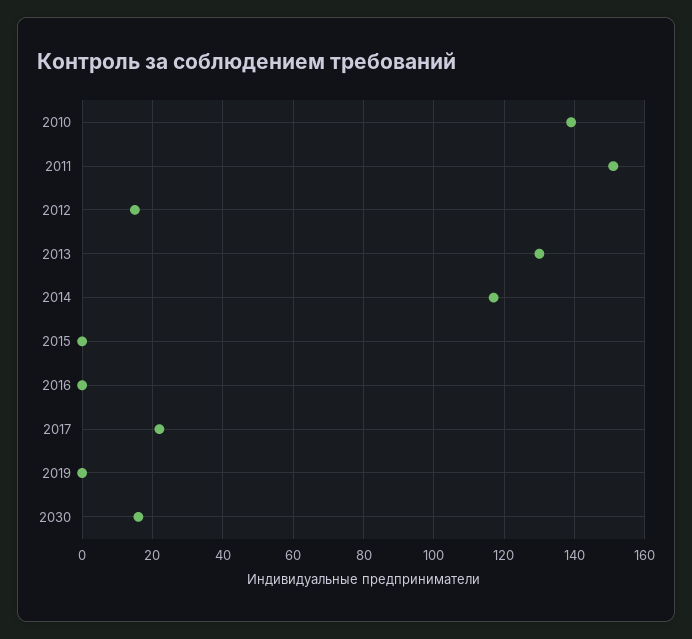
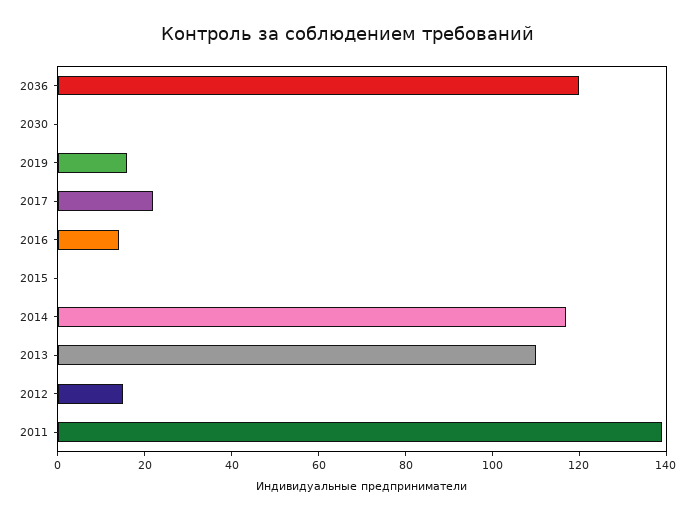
2010: 140 -> none
2011: 150 -> 140
2013: 130 -> 110
2016: 0 -> 15
2019: 0 -> 15
2030: 15 -> 0
2036: none -> 120

